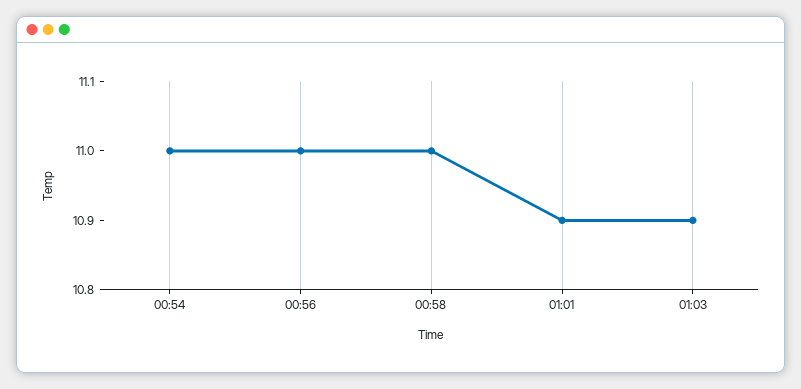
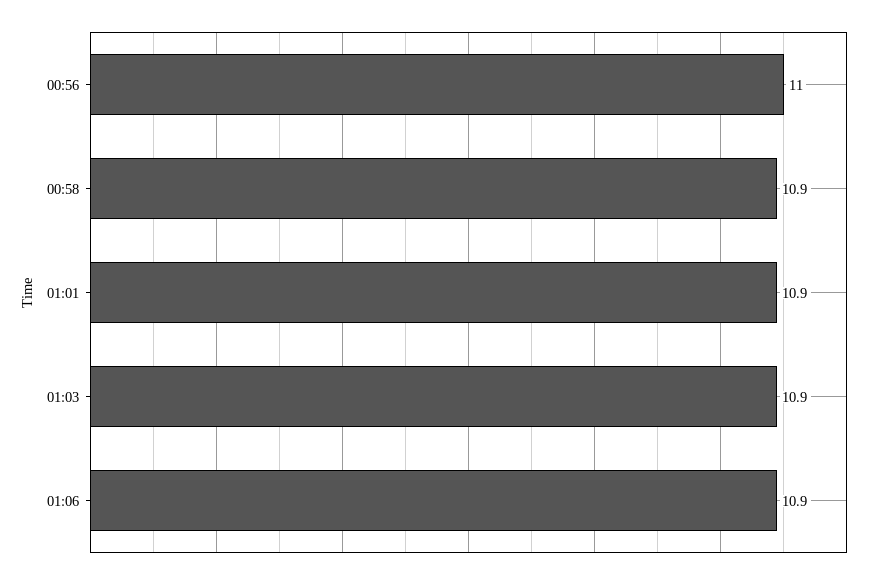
00:54: 11 -> none
00:58: 11 -> 10.9
01:06: none -> 10.9

